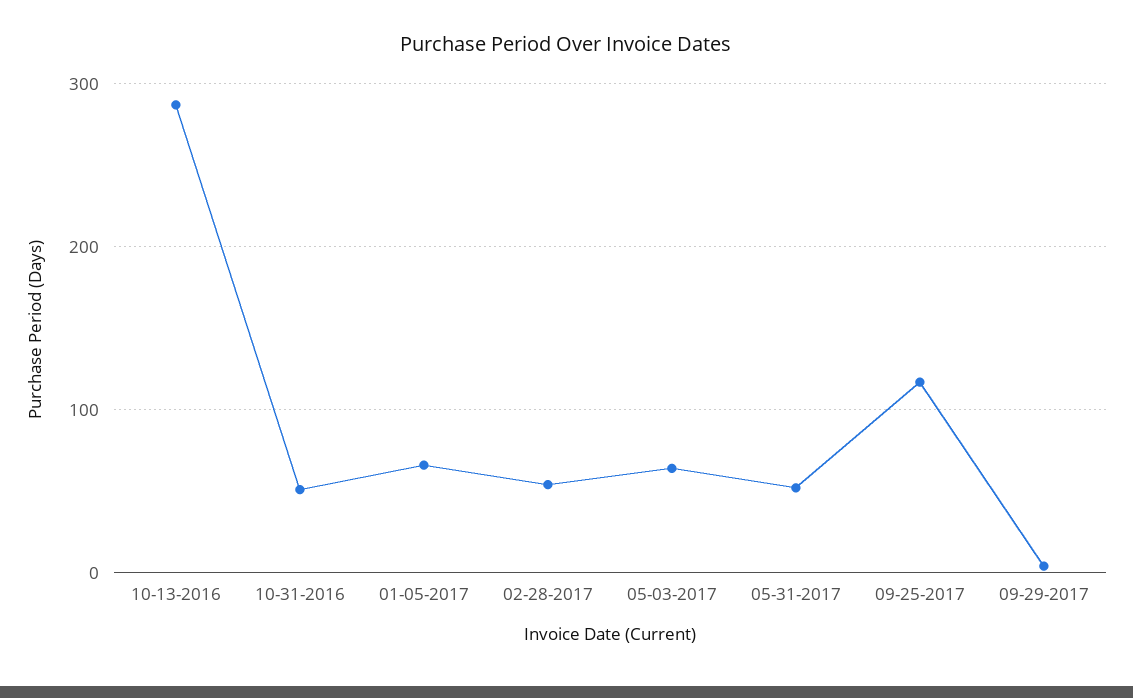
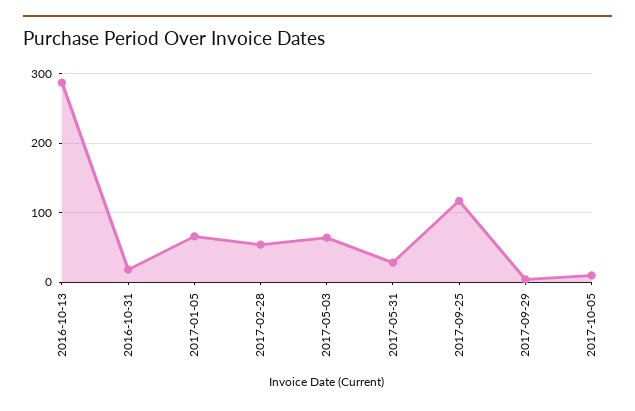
10-31-2016: 50 -> 20
05-31-2017: 50 -> 30
2017-10-05: none -> 10

